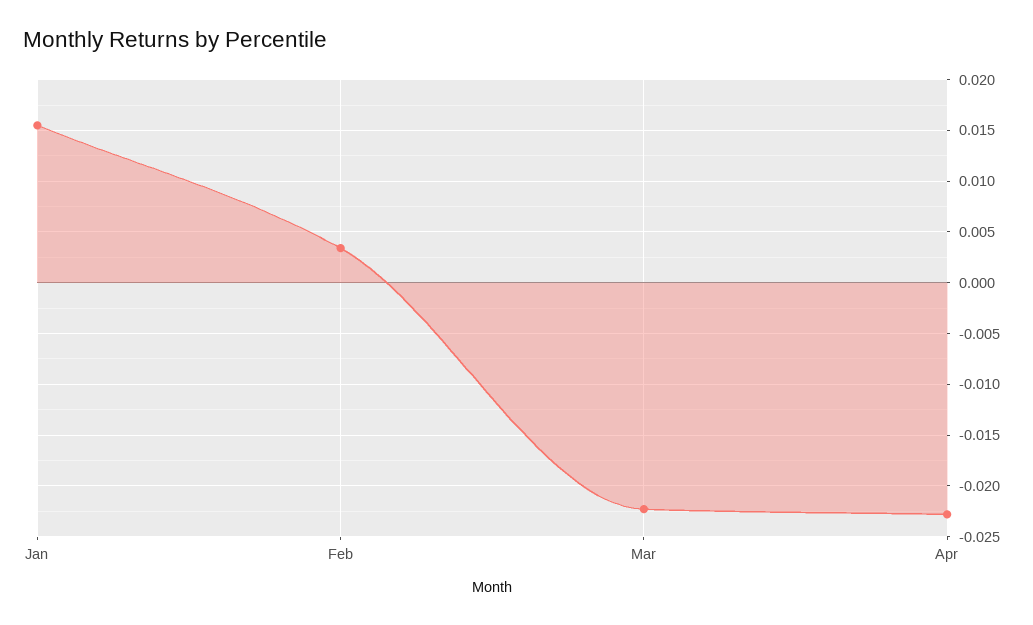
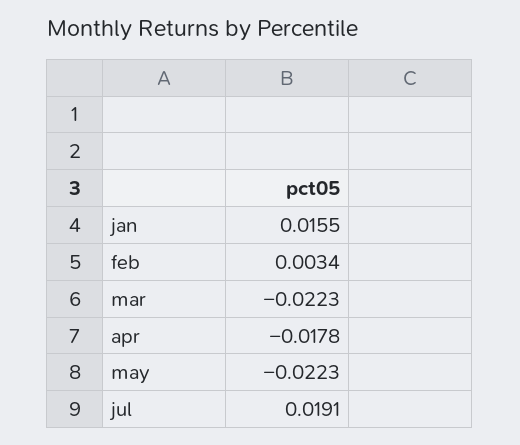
Apr: -0.023 -> -0.0178
may: none -> -0.0223
jul: none -> 0.0191

